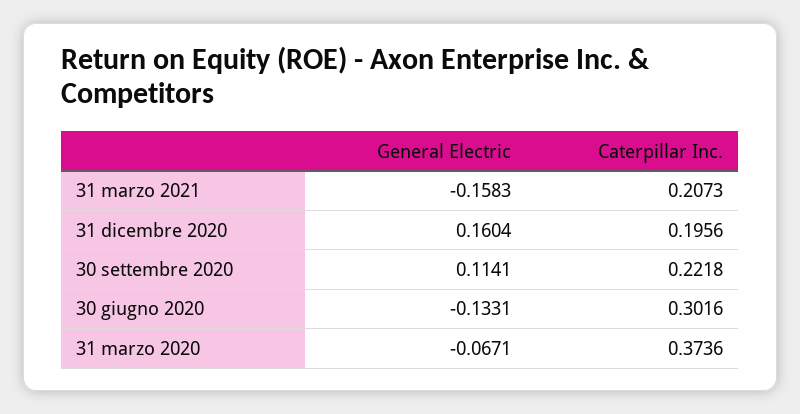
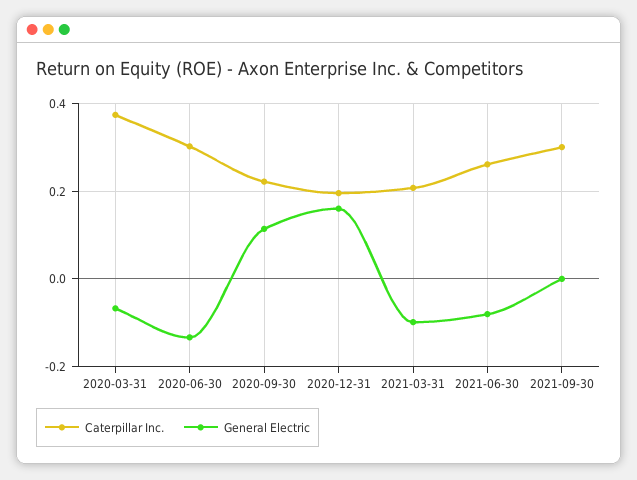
General Electric, 31 marzo 2021: -0.1583 -> -0.1
Caterpillar Inc., 2021-06-30: none -> 0.26
General Electric, 2021-06-30: none -> -0.08
Caterpillar Inc., 2021-09-30: none -> 0.3
General Electric, 2021-09-30: none -> 0

